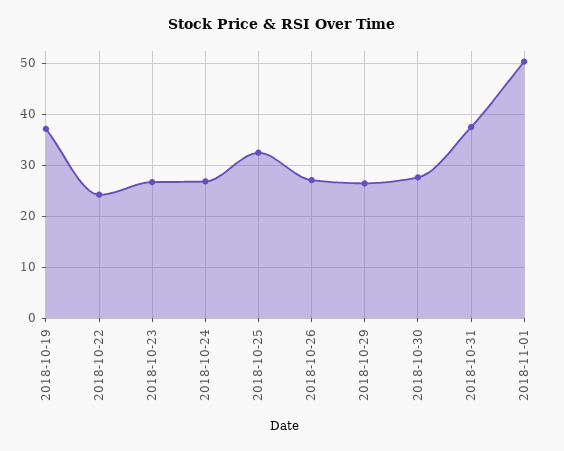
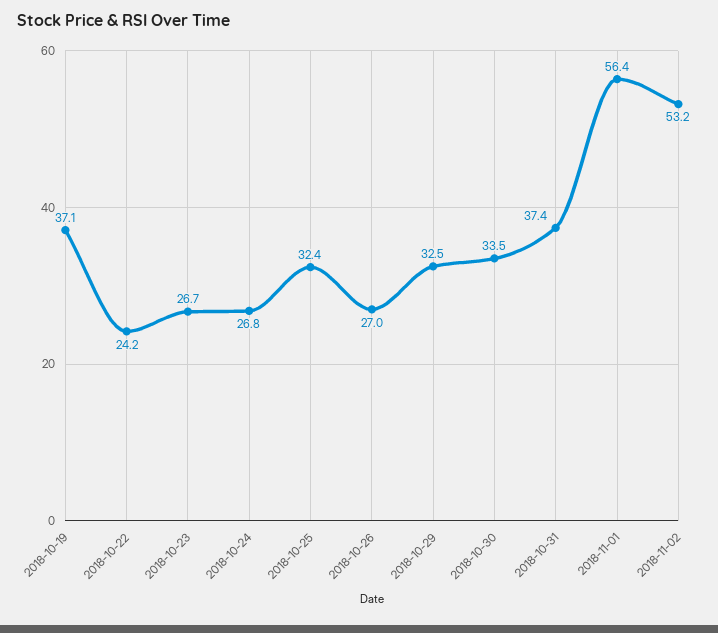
2018-10-29: 26 -> 32.5
2018-10-30: 28 -> 33.5
2018-11-01: 50 -> 56.4
2018-11-02: none -> 53.2

